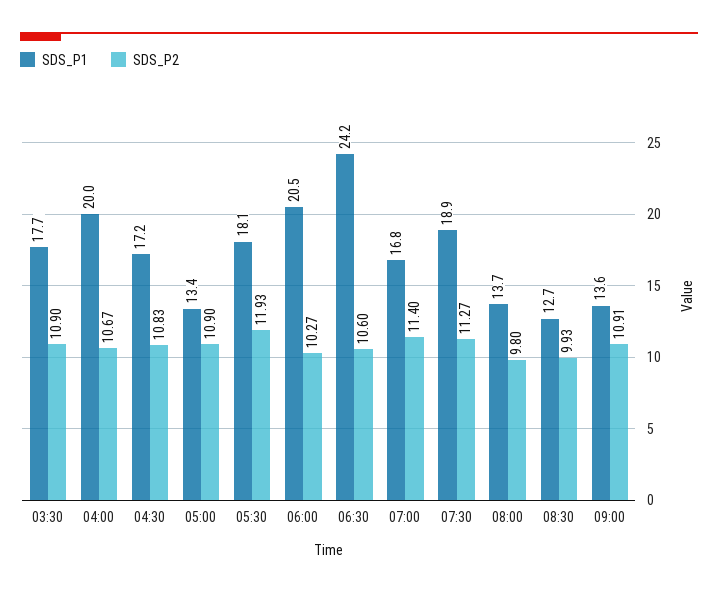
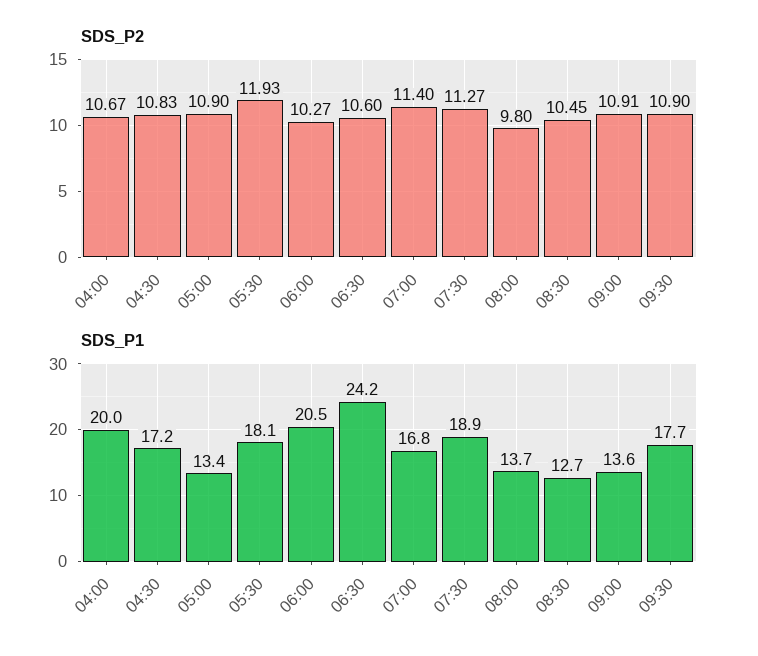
SDS_P1, 03:30: 17.7 -> none
SDS_P2, 03:30: 10.9 -> none
SDS_P2, 08:30: 9.93 -> 10.45
SDS_P2, 09:30: none -> 10.9
SDS_P1, 09:30: none -> 17.7

